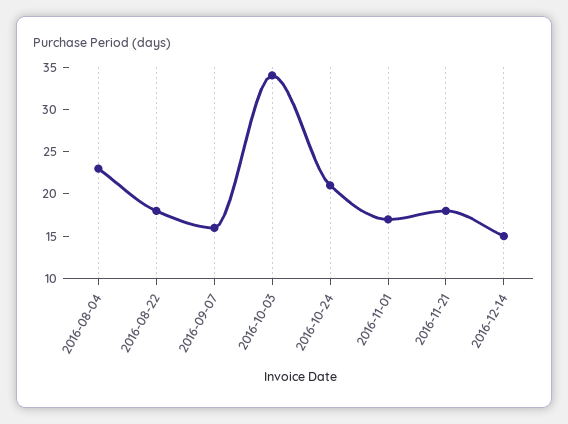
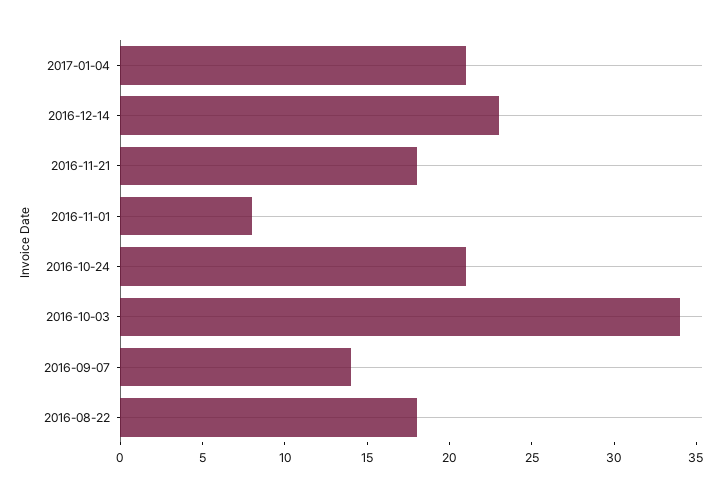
2016-08-04: 23 -> none
2016-09-07: 16 -> 14
2016-11-01: 17 -> 8
2016-12-14: 15 -> 23
2017-01-04: none -> 21

